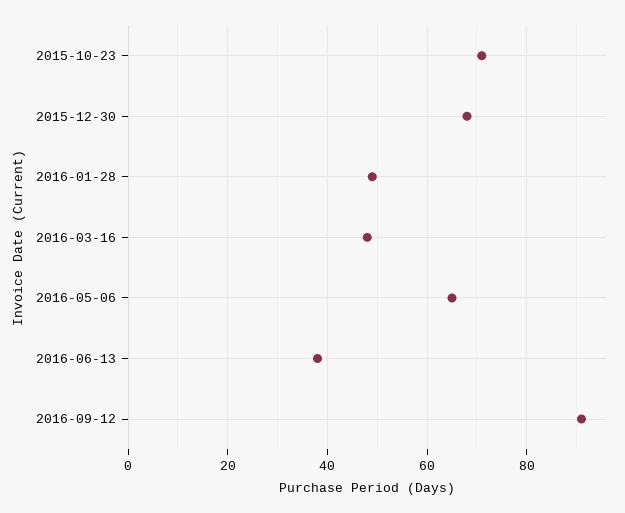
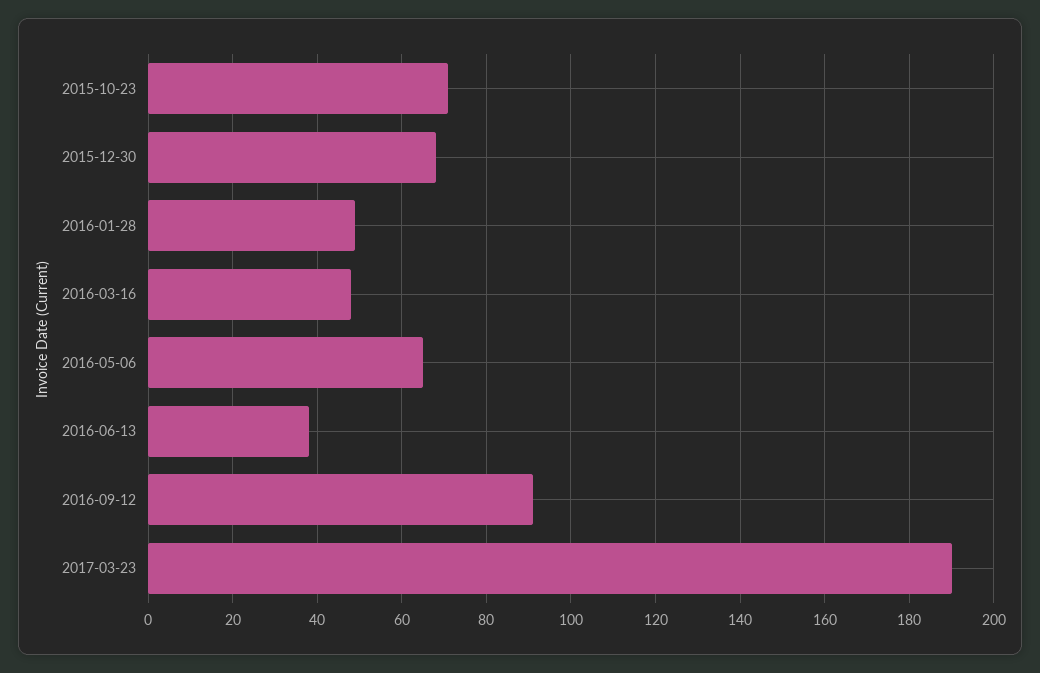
2017-03-23: none -> 190

